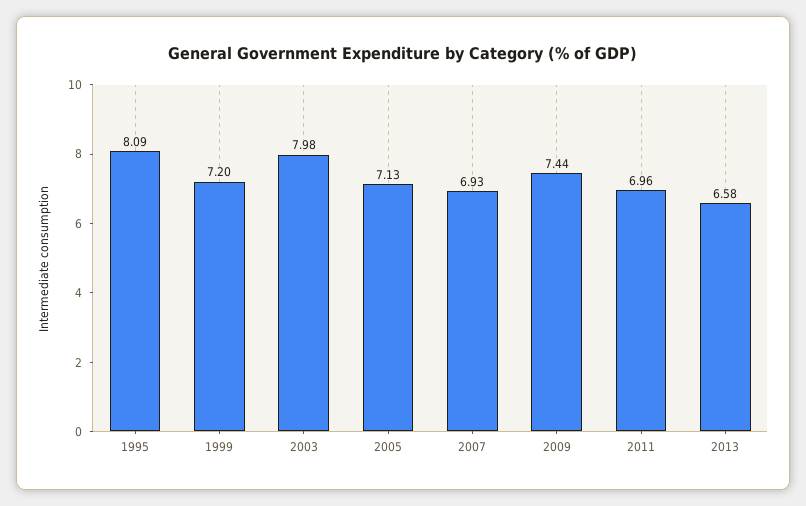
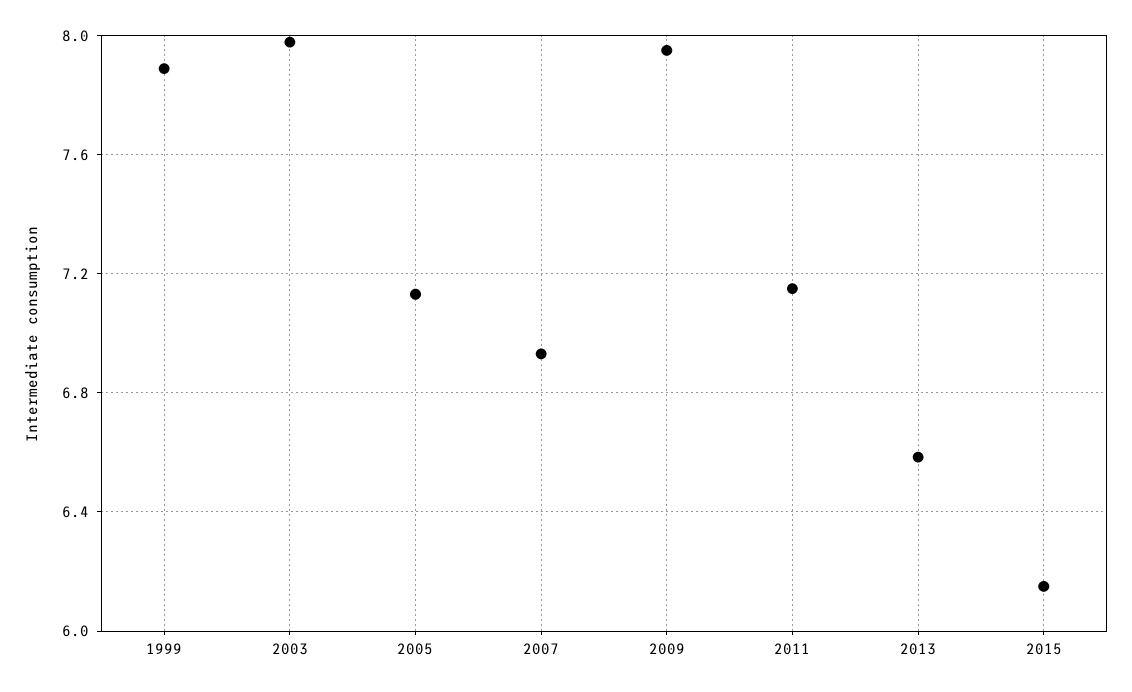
1995: 8.09 -> none
1999: 7.2 -> 7.9
2009: 7.44 -> 7.95
2011: 6.96 -> 7.15
2015: none -> 6.15

